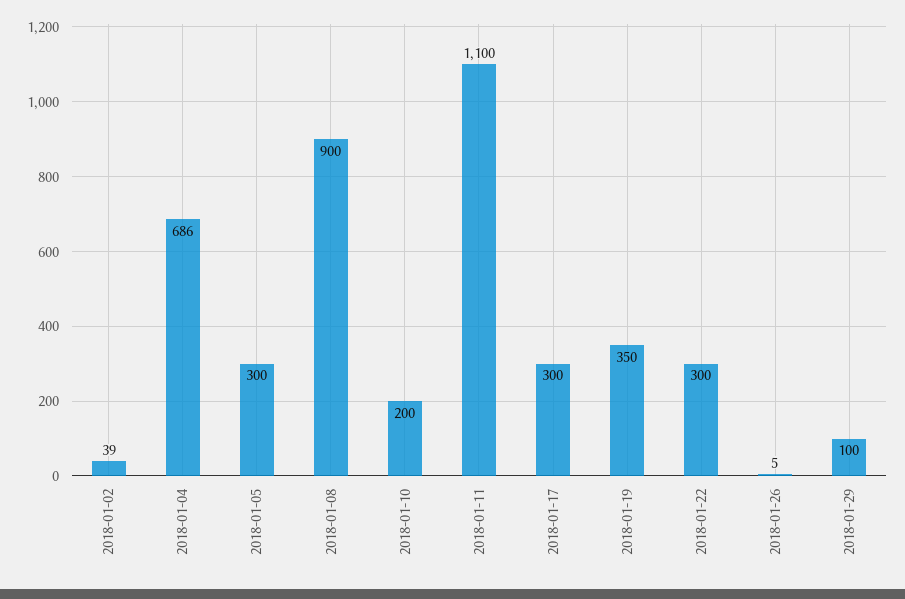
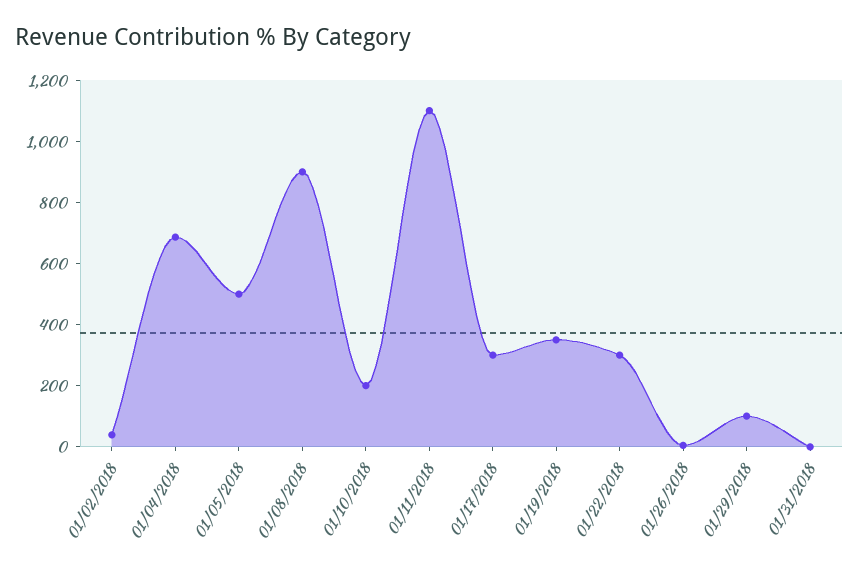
2018-01-05: 300 -> 500
01/31/2018: none -> 0

